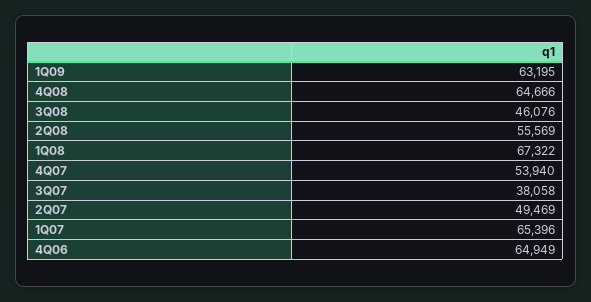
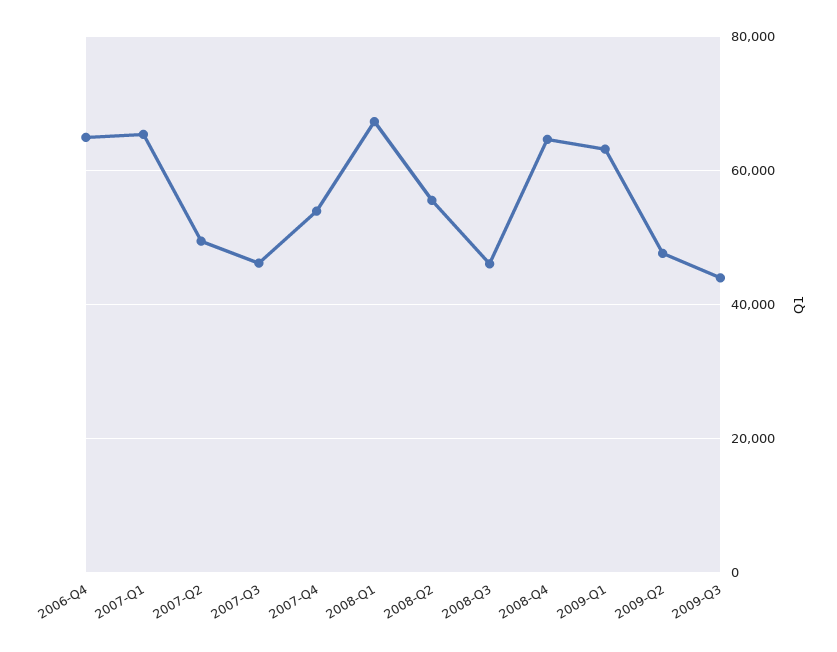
3Q07: 38058 -> 46000
2009-Q2: none -> 48000
2009-Q3: none -> 44000

